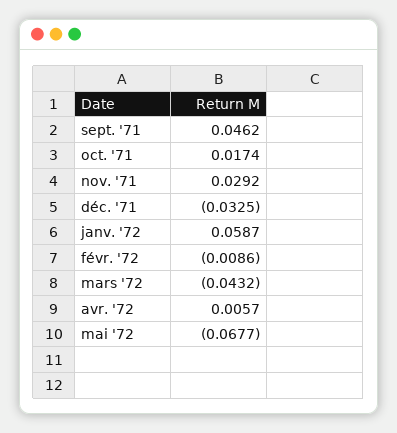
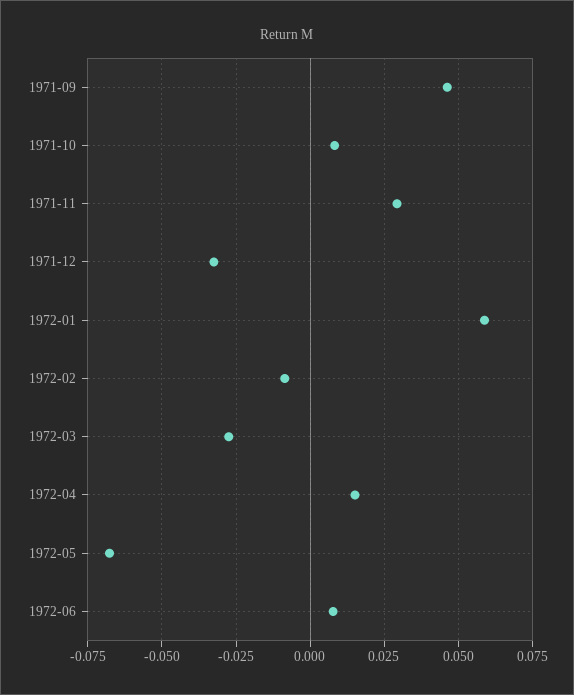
oct. '71: 0.0174 -> 0.0075
mars '72: -0.0432 -> -0.0275
avr. '72: 0.0057 -> 0.015
1972-06: none -> 0.0075

